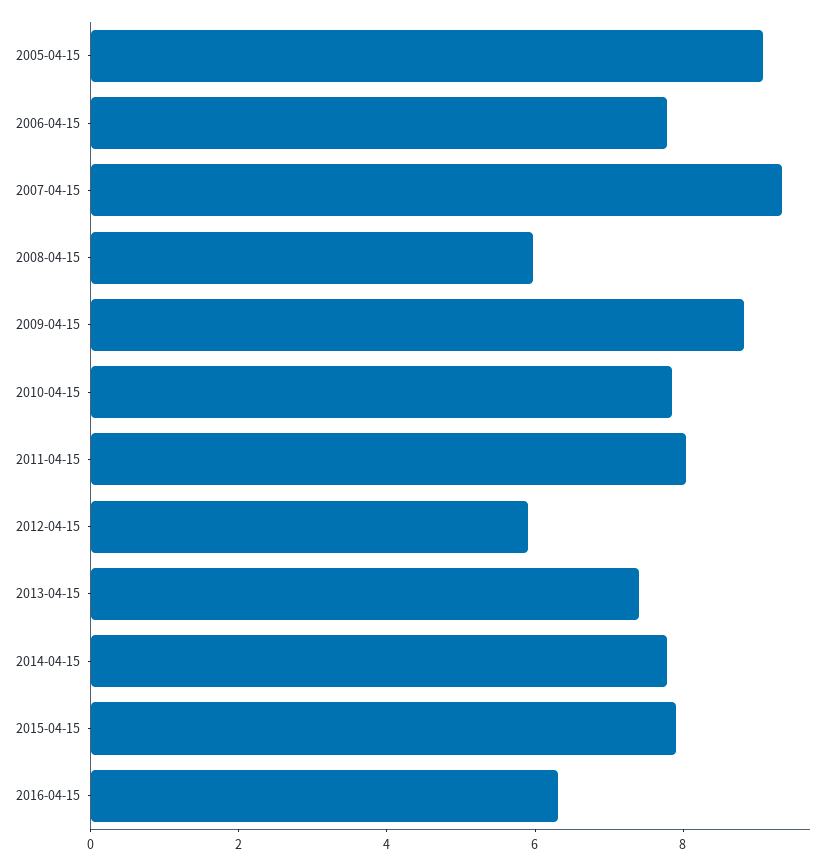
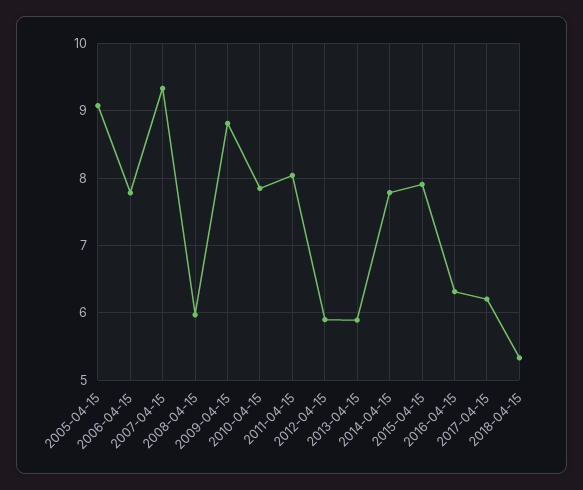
2013-04-15: 7.5 -> 5.9
2017-04-15: none -> 6.2
2018-04-15: none -> 5.3

